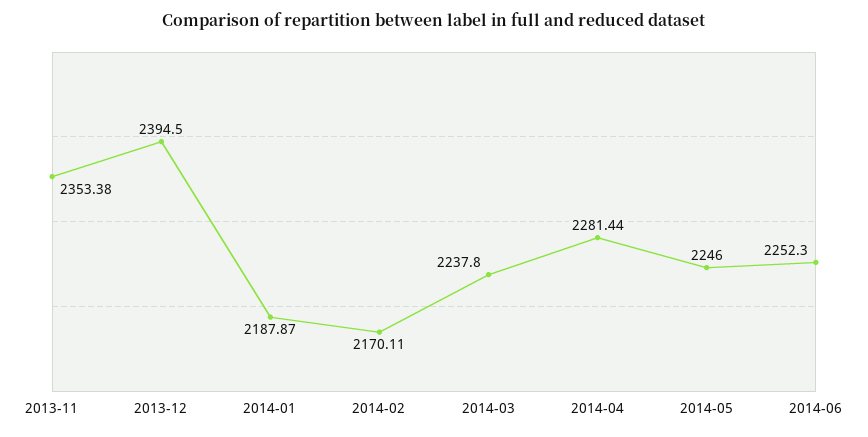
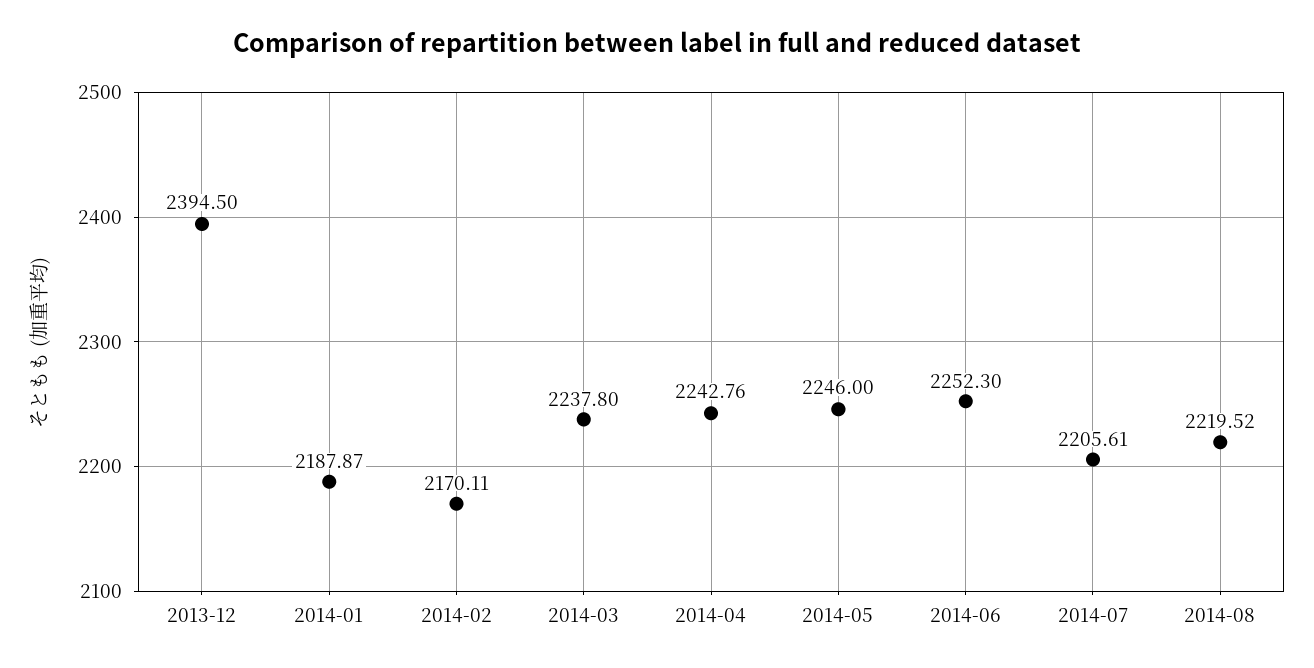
2013-11: 2353.38 -> none
2014-04: 2281.44 -> 2242.76
2014-07: none -> 2205.61
2014-08: none -> 2219.52

